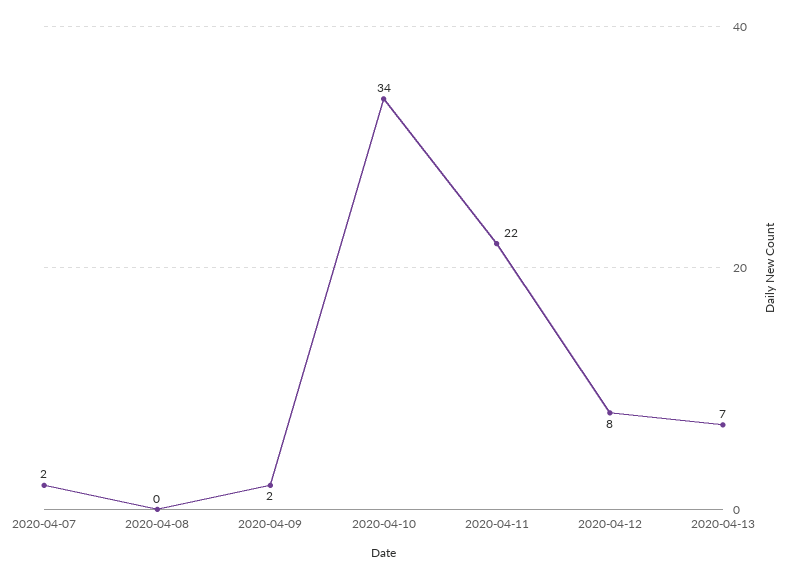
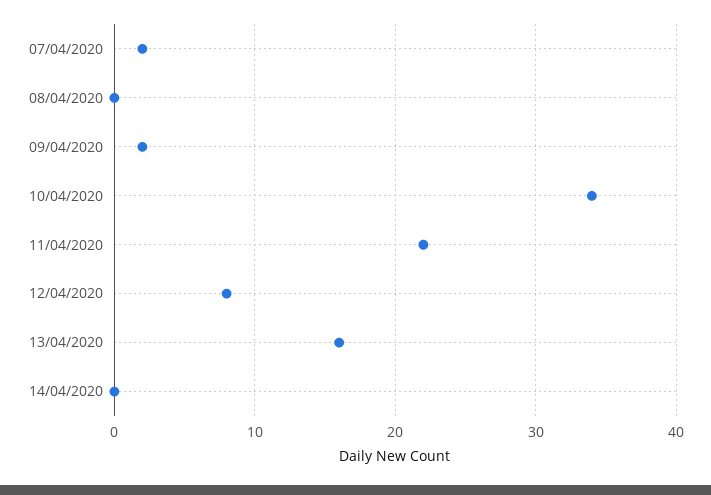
2020-04-13: 7 -> 16
14/04/2020: none -> 0

